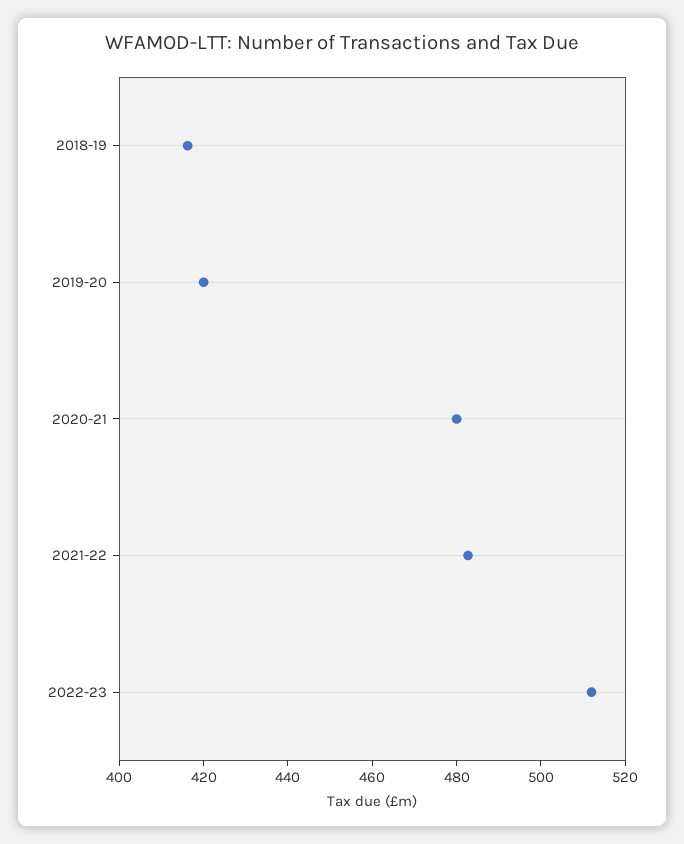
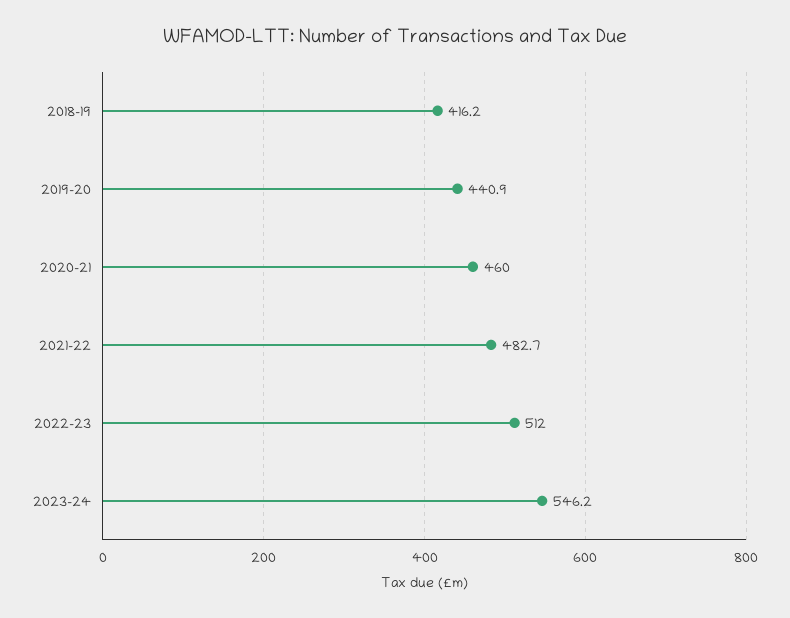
2019-20: 420 -> 440.9
2020-21: 480 -> 460
2023-24: none -> 546.2

